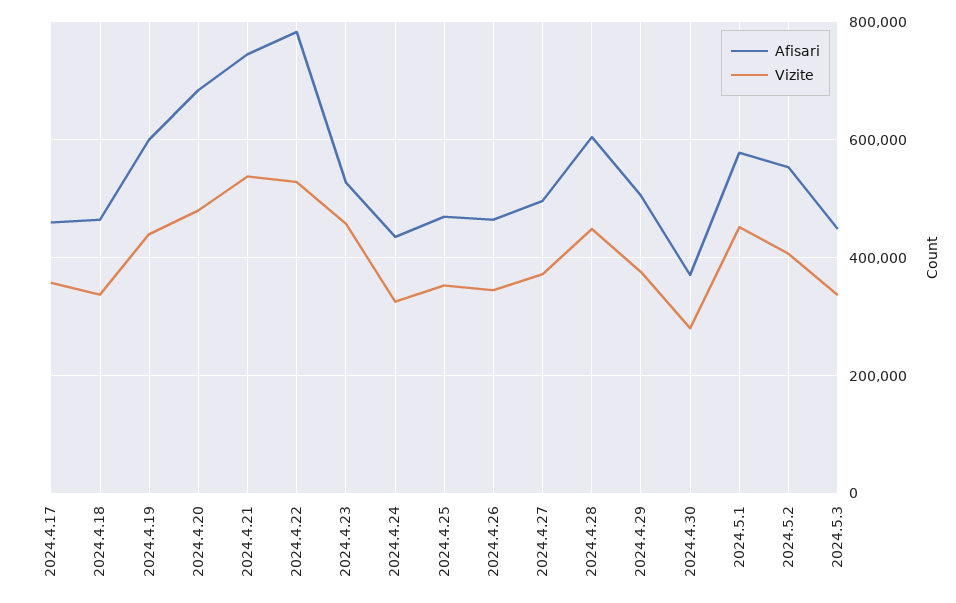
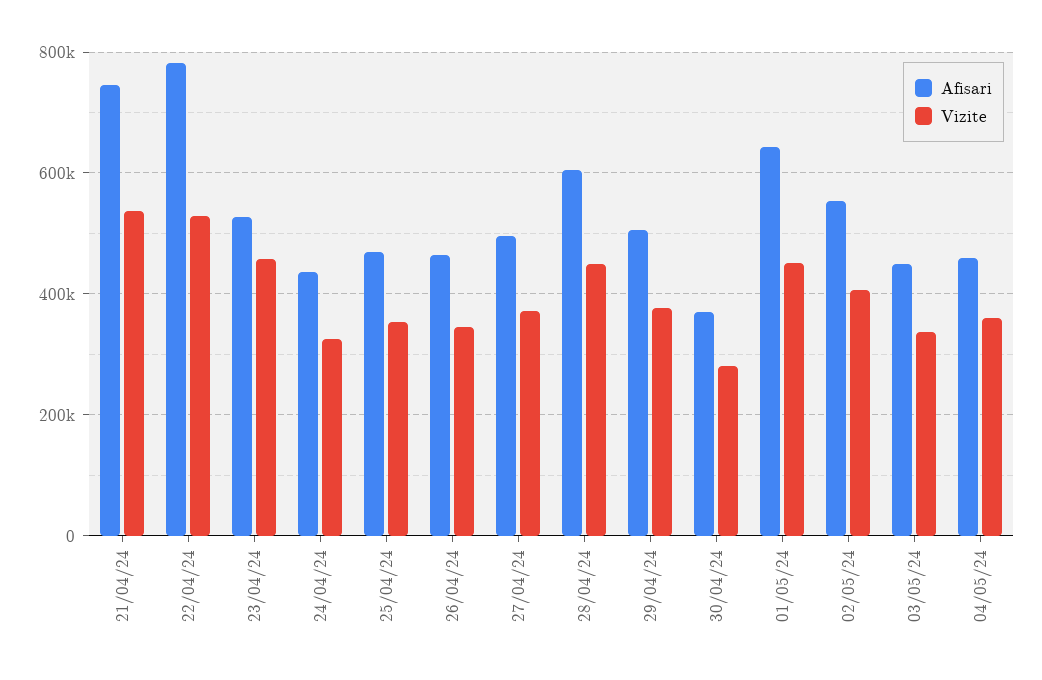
Afisari, 2024.4.17: 460000 -> none
Vizite, 2024.4.17: 360000 -> none
Afisari, 2024.4.18: 460000 -> none
Vizite, 2024.4.18: 340000 -> none
Afisari, 2024.4.19: 600000 -> none
Vizite, 2024.4.19: 440000 -> none
Afisari, 2024.4.20: 680000 -> none
Vizite, 2024.4.20: 480000 -> none
Afisari, 2024.5.1: 580000 -> 640000
Afisari, 04/05/24: none -> 460000
Vizite, 04/05/24: none -> 360000

